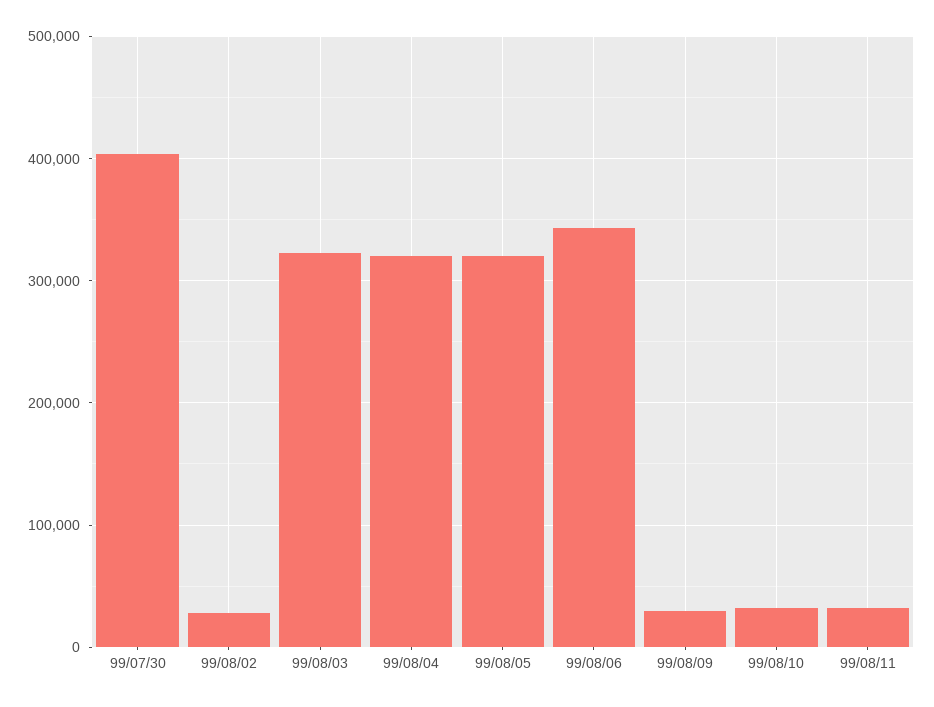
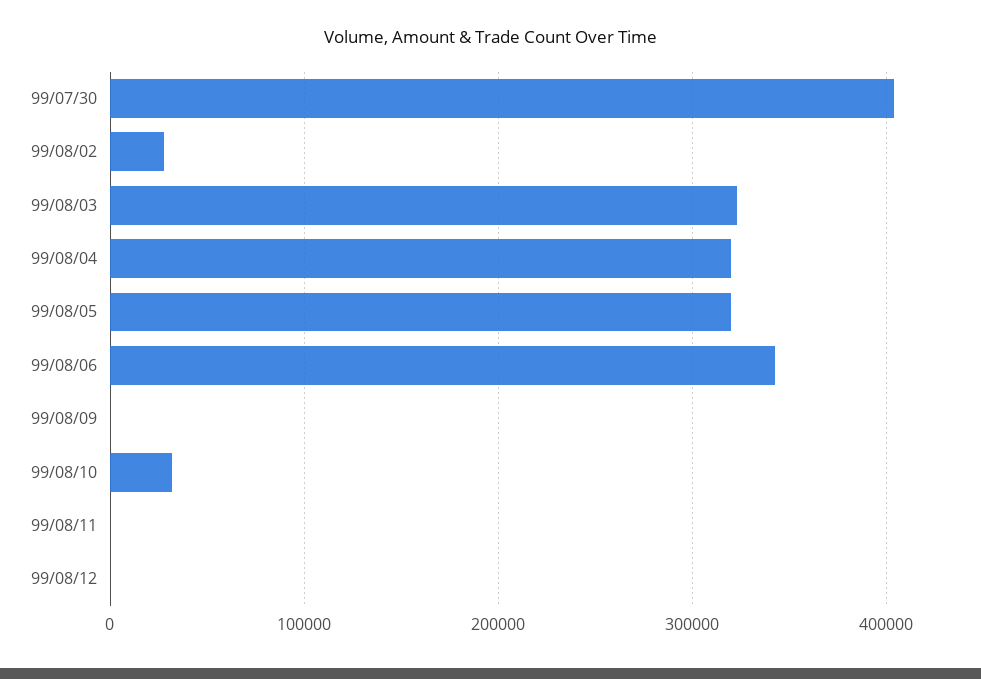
99/08/09: 30000 -> 0
99/08/11: 30000 -> 0
99/08/12: none -> 0

